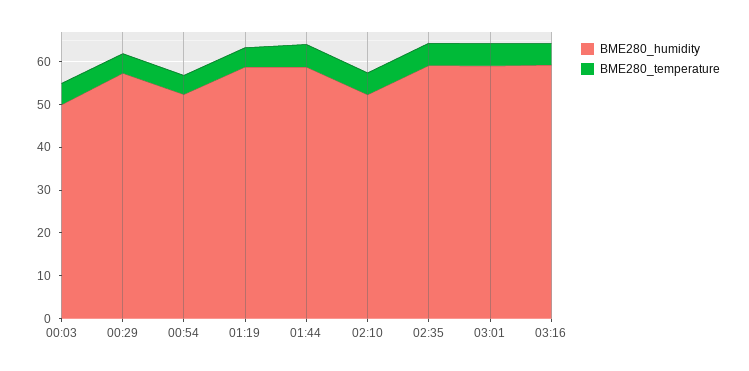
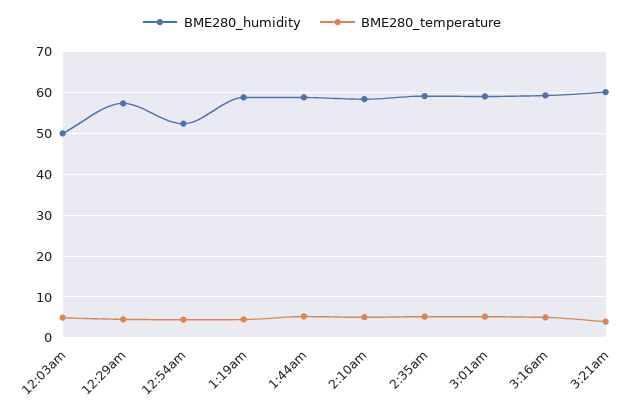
BME280_humidity, 02:10: 52 -> 58
BME280_humidity, 3:21am: none -> 60
BME280_temperature, 3:21am: none -> 4

